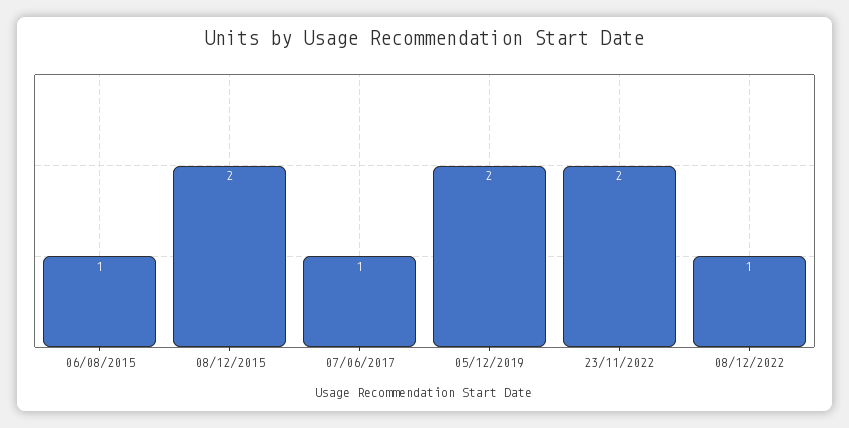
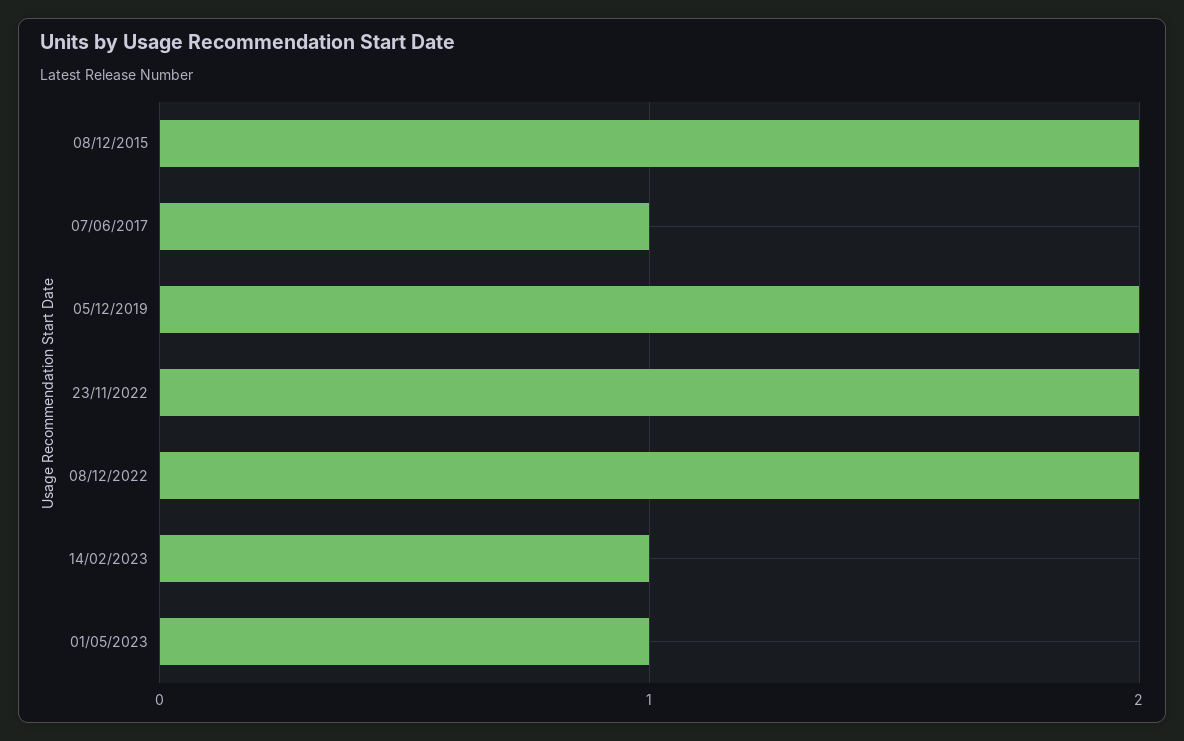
06/08/2015: 1 -> none
08/12/2022: 1 -> 2
14/02/2023: none -> 1
01/05/2023: none -> 1

